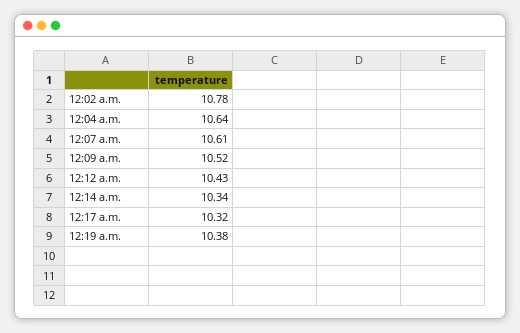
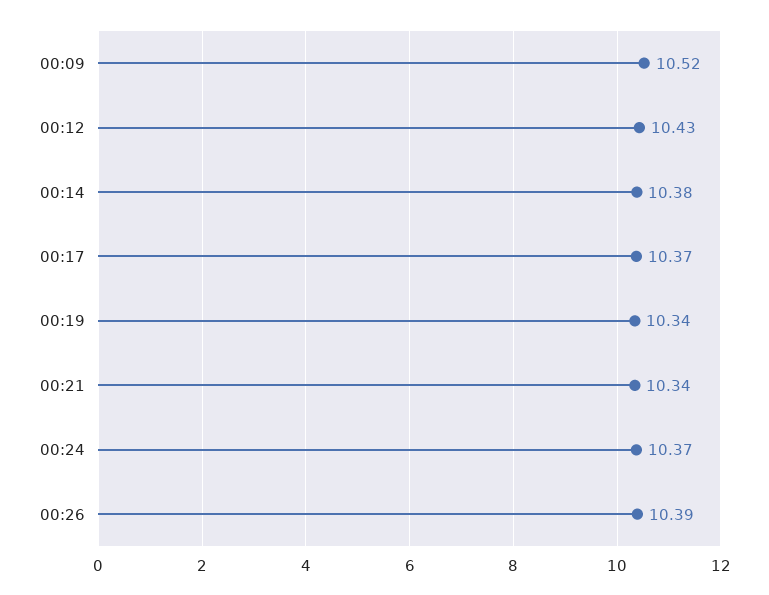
12:02 a.m.: 10.78 -> none
12:04 a.m.: 10.64 -> none
12:07 a.m.: 10.61 -> none
12:14 a.m.: 10.34 -> 10.38
12:17 a.m.: 10.32 -> 10.37
12:19 a.m.: 10.38 -> 10.34
00:21: none -> 10.34
00:24: none -> 10.37
00:26: none -> 10.39

